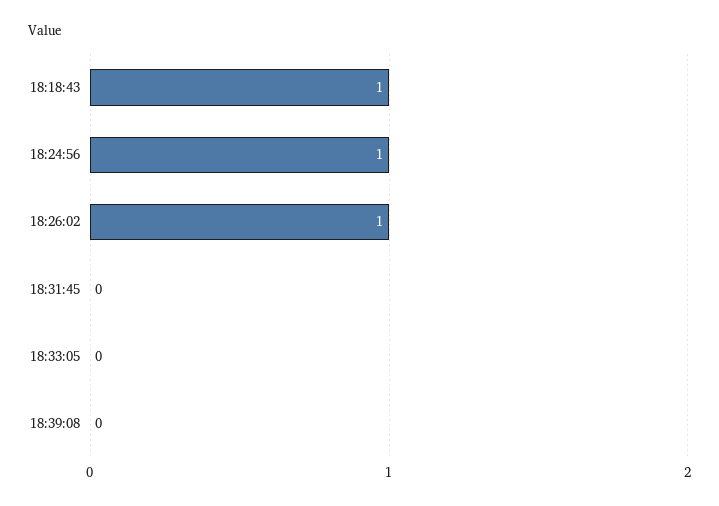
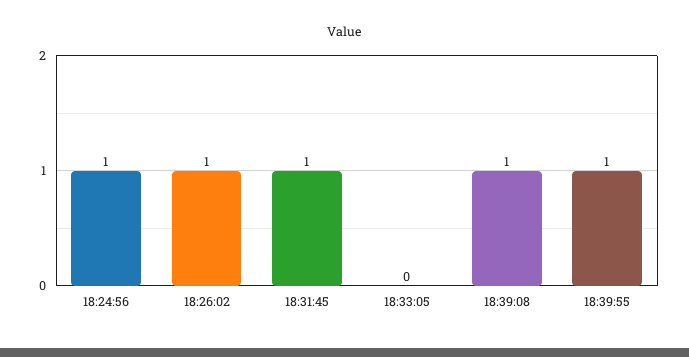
18:18:43: 1 -> none
18:31:45: 0 -> 1
18:39:08: 0 -> 1
18:39:55: none -> 1

